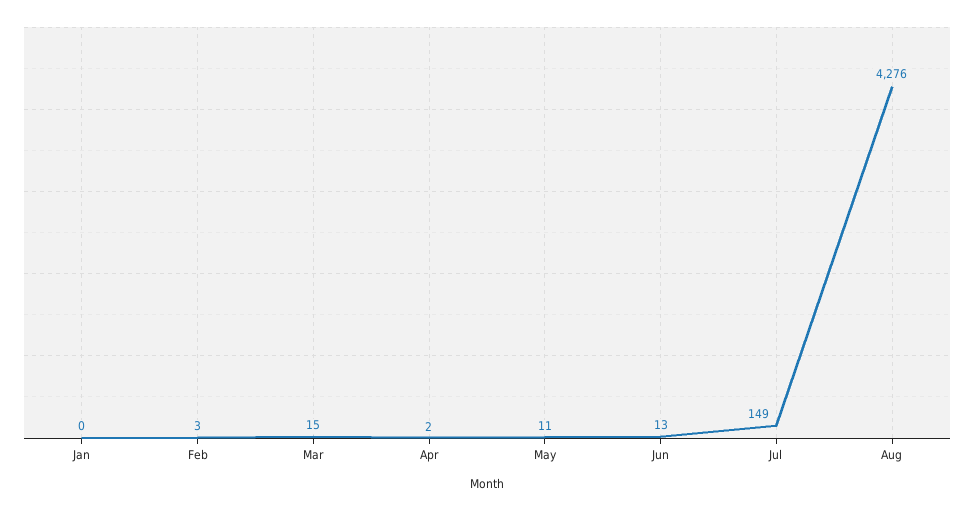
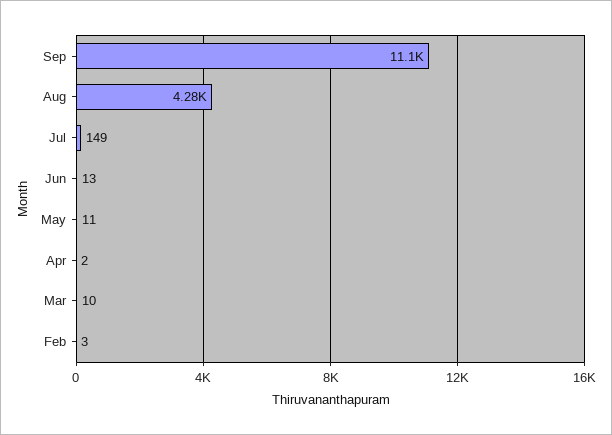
Jan: 0 -> none
Mar: 15 -> 10
Sep: none -> 11100

